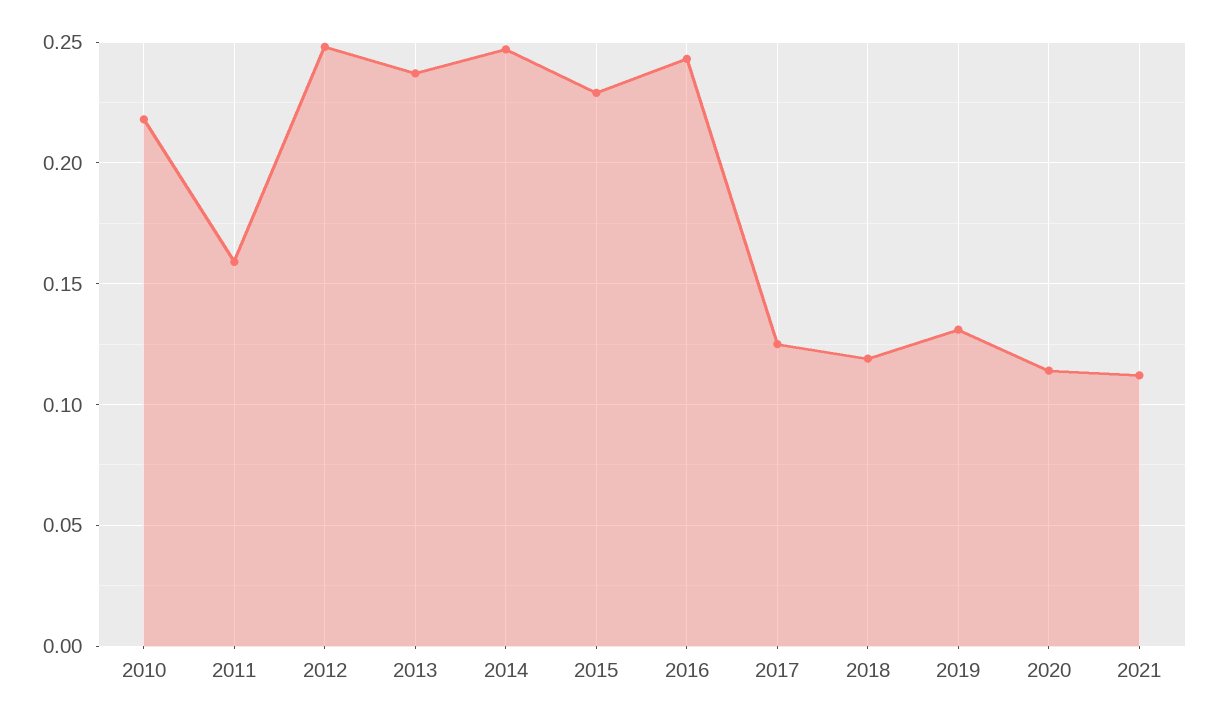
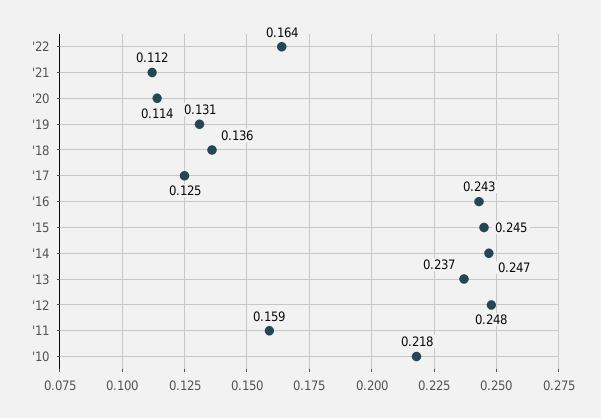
2015: 0.23 -> 0.245
2018: 0.12 -> 0.136
'22: none -> 0.164

